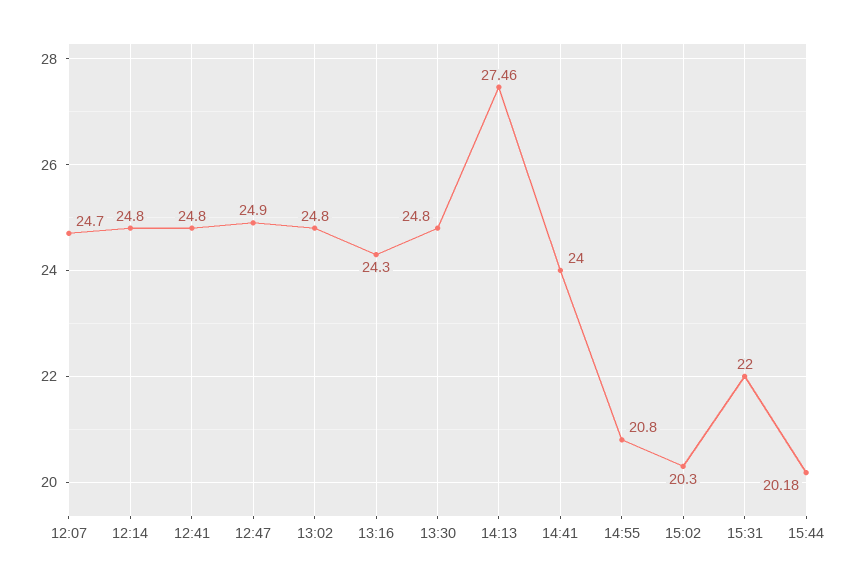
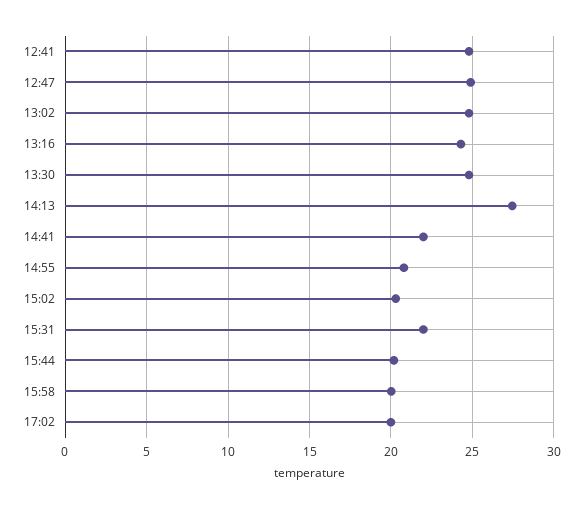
12:07: 24.7 -> none
12:14: 24.8 -> none
14:41: 24 -> 22
15:58: none -> 20
17:02: none -> 20

